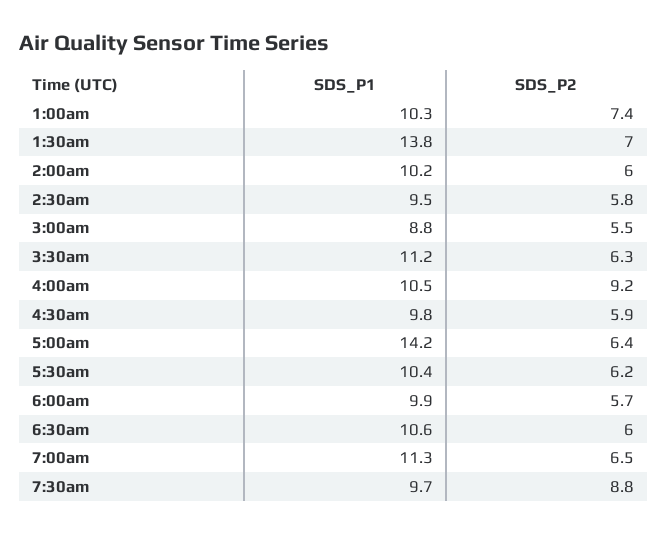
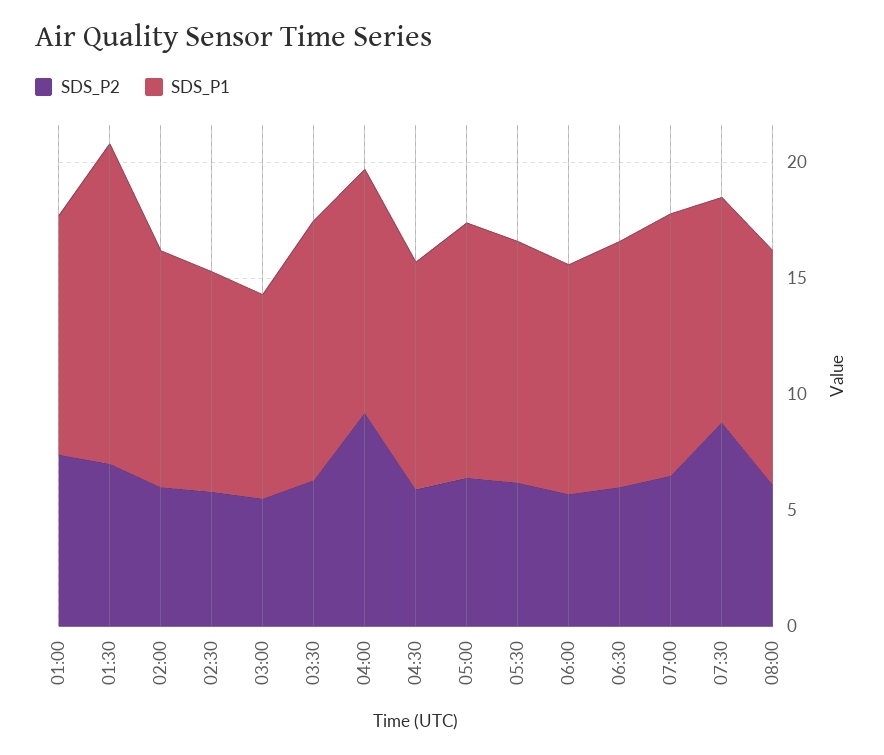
SDS_P1, 5:00am: 14.2 -> 11
SDS_P2, 08:00: none -> 6
SDS_P1, 08:00: none -> 10

